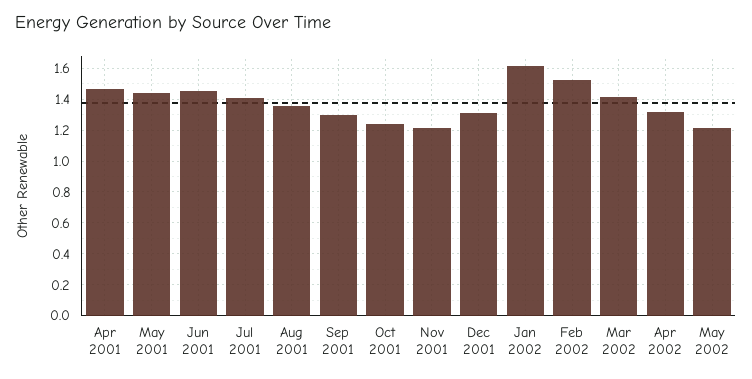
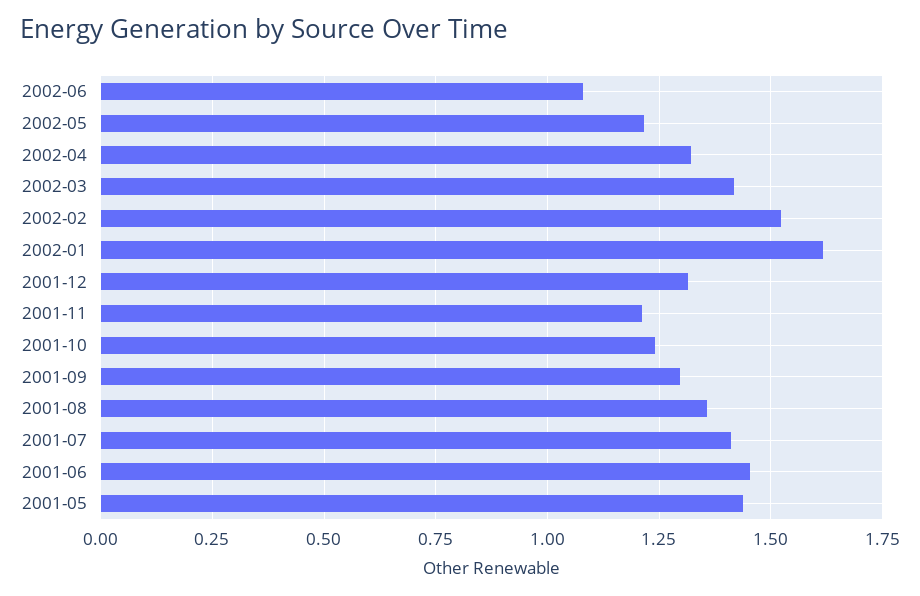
Apr 2001: 1.45 -> none
2002-06: none -> 1.075

